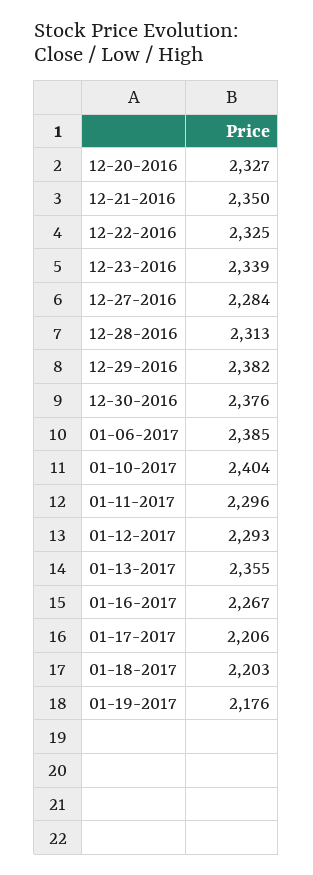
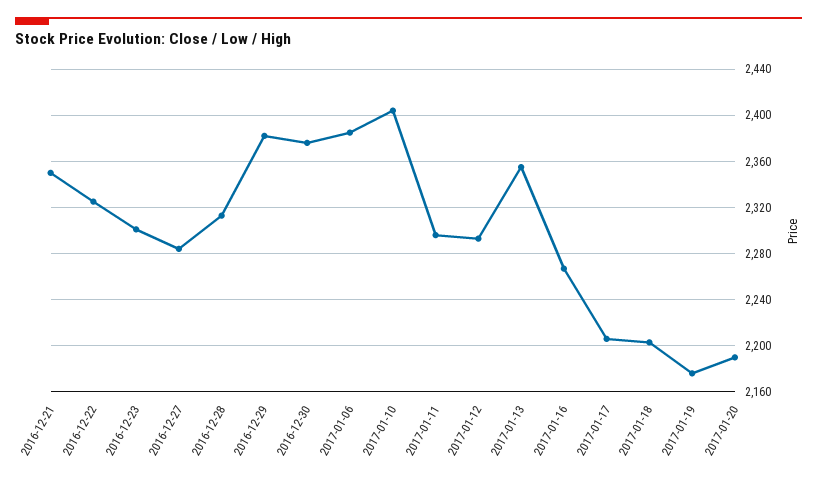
12-20-2016: 2327 -> none
12-23-2016: 2339 -> 2300
2017-01-20: none -> 2190

